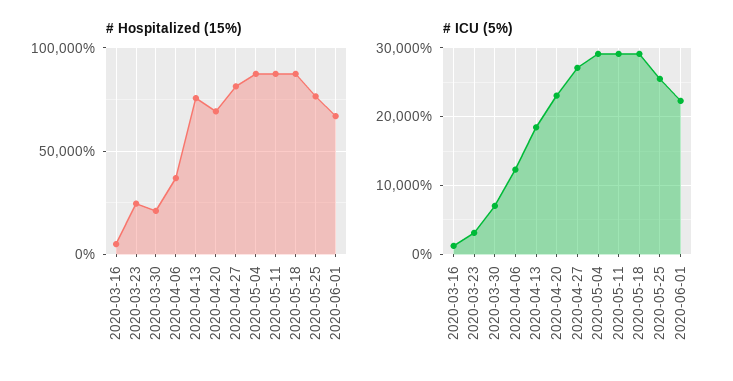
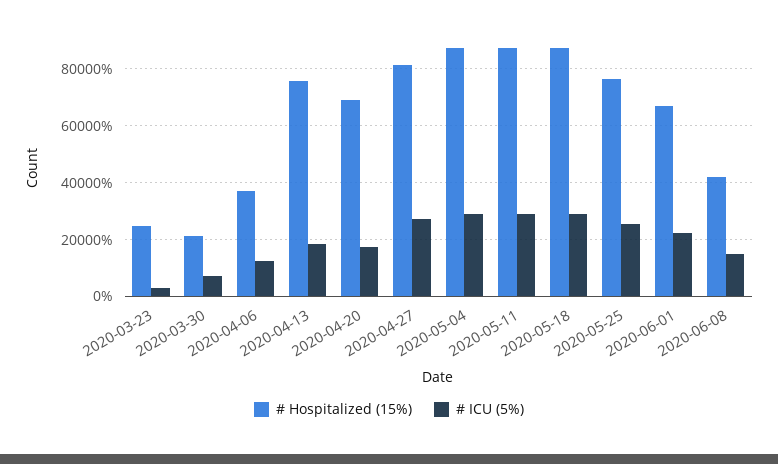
# Hospitalized (15%), 2020-03-16: 5000 -> none
# ICU (5%), 2020-03-16: 1000 -> none
# ICU (5%), 2020-04-20: 23000 -> 17500
# Hospitalized (15%), 2020-06-08: none -> 42500
# ICU (5%), 2020-06-08: none -> 15000

